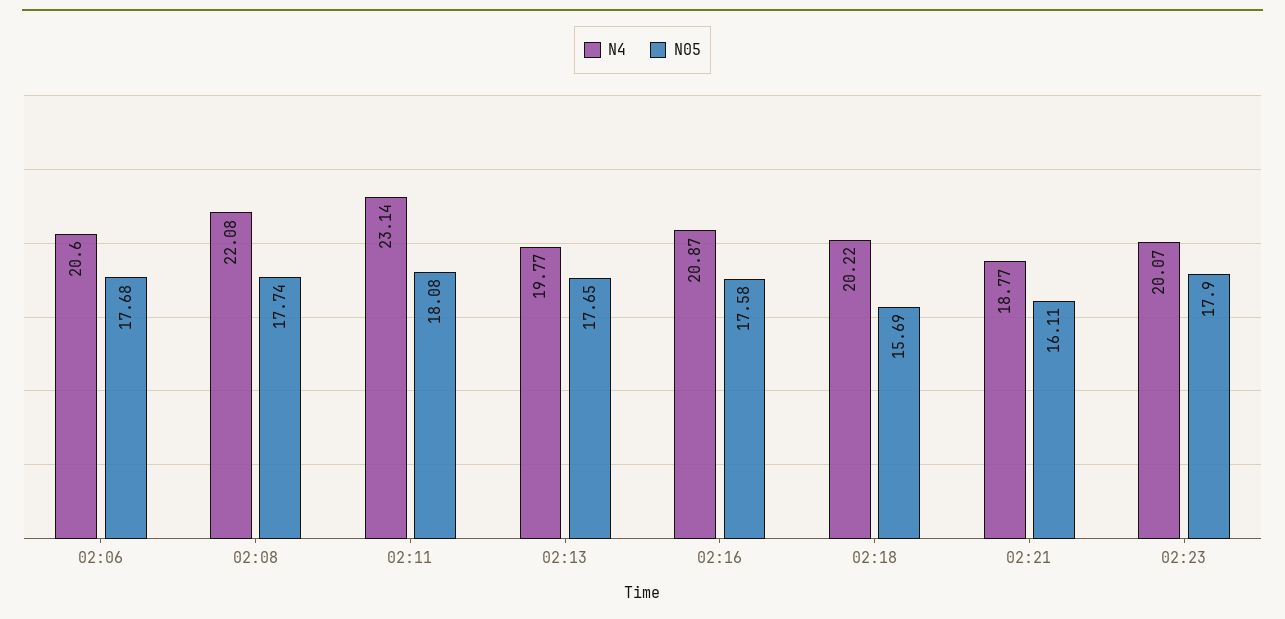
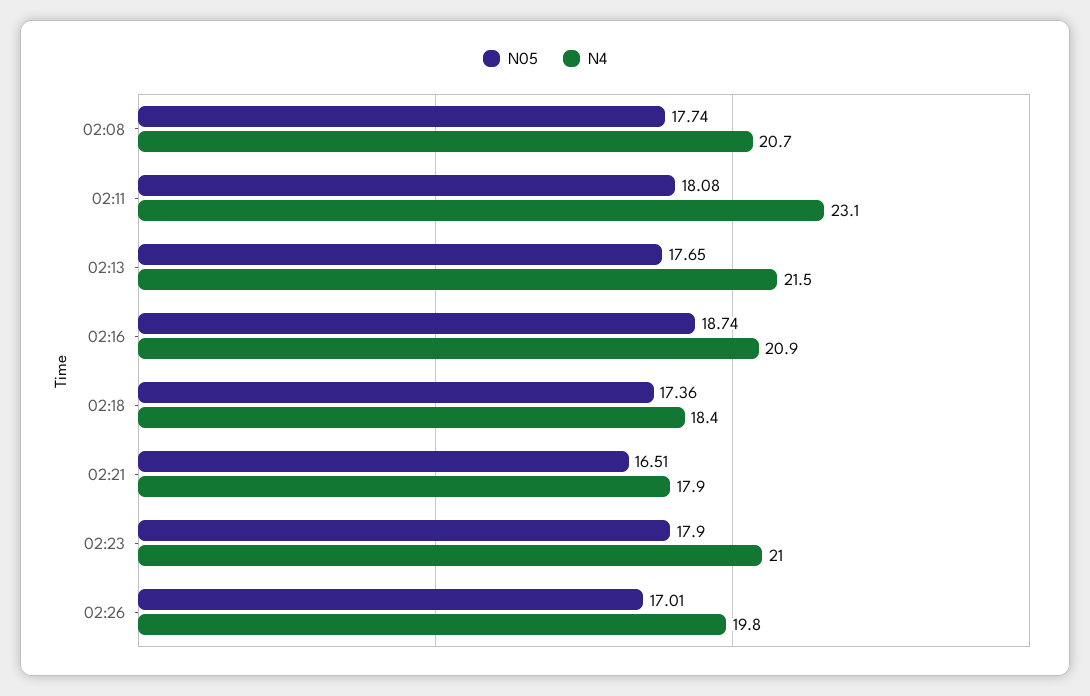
N4, 02:06: 20.6 -> none
N05, 02:06: 17.68 -> none
N4, 02:08: 22.08 -> 20.7
N4, 02:13: 19.77 -> 21.5
N05, 02:16: 17.58 -> 18.74
N4, 02:18: 20.22 -> 18.4
N05, 02:18: 15.69 -> 17.36
N4, 02:21: 18.77 -> 17.9
N05, 02:21: 16.11 -> 16.51
N4, 02:23: 20.07 -> 21
N05, 02:26: none -> 17.01
N4, 02:26: none -> 19.8

